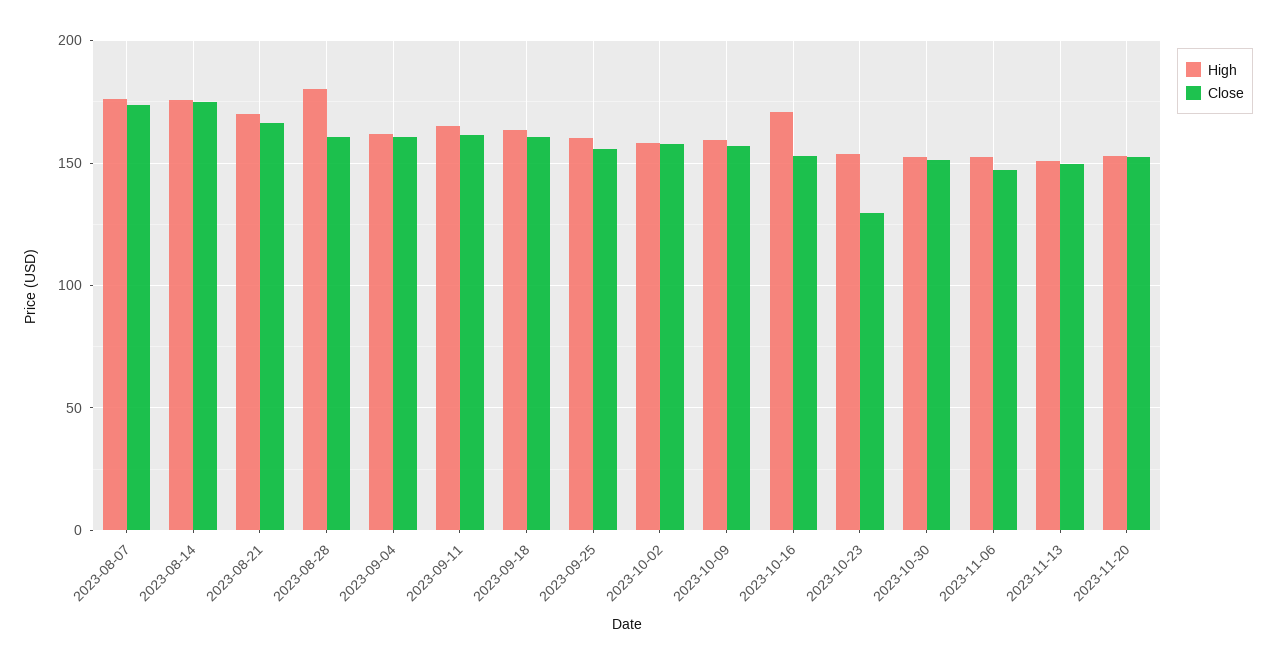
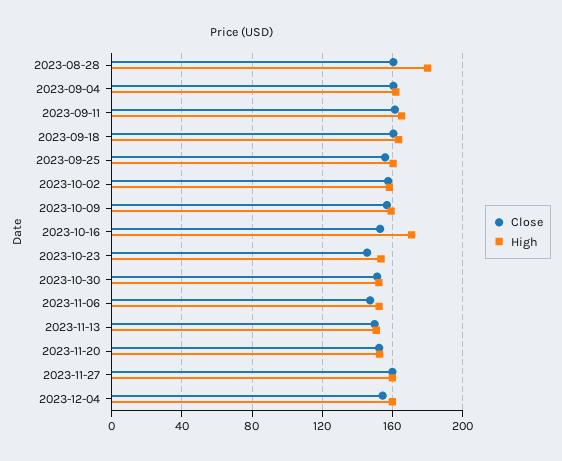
High, 2023-08-07: 175 -> none
Close, 2023-08-07: 175 -> none
High, 2023-08-14: 175 -> none
Close, 2023-08-14: 175 -> none
High, 2023-08-21: 170 -> none
Close, 2023-08-21: 165 -> none
Close, 2023-10-23: 130 -> 145
Close, 2023-11-27: none -> 160
High, 2023-11-27: none -> 160
Close, 2023-12-04: none -> 155
High, 2023-12-04: none -> 160

